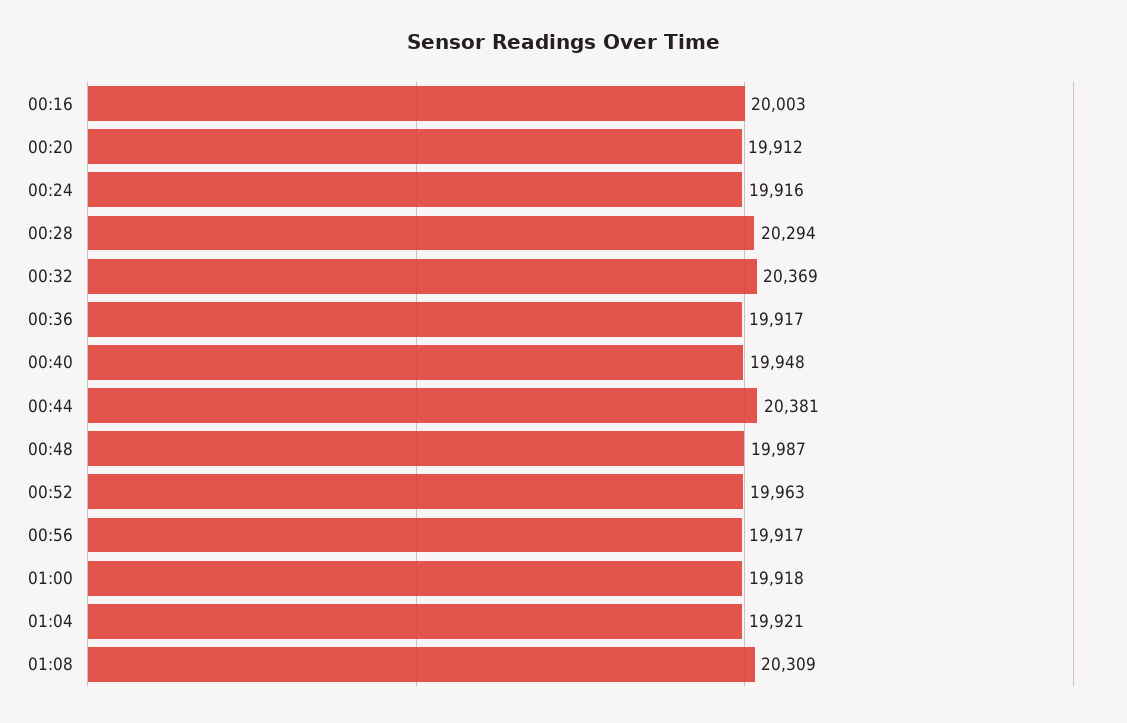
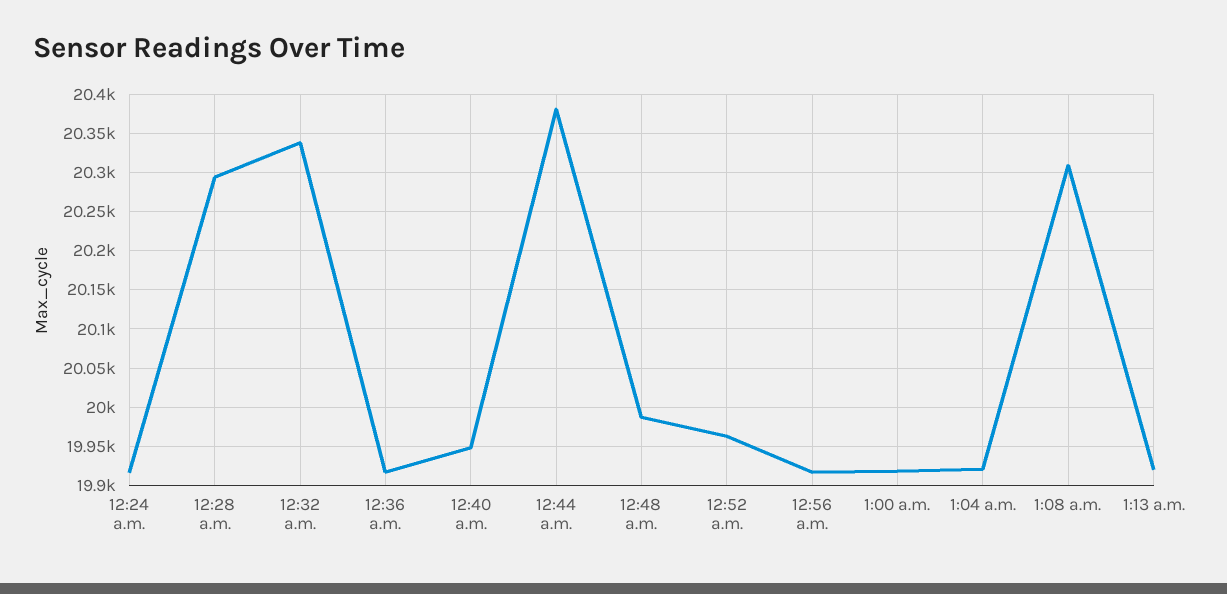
00:16: 20003 -> none
00:20: 19912 -> none
00:32: 20369 -> 20340
1:13 a.m.: none -> 19920

